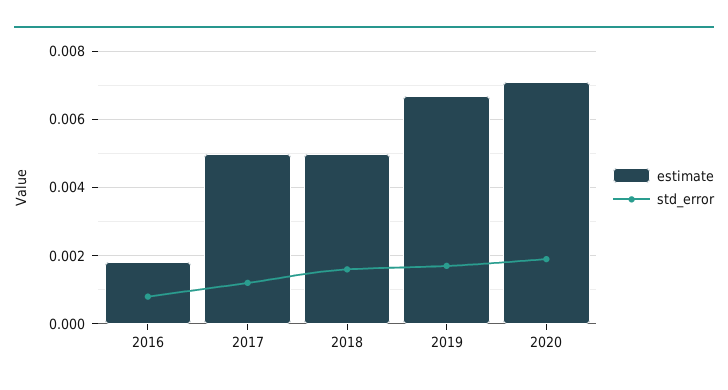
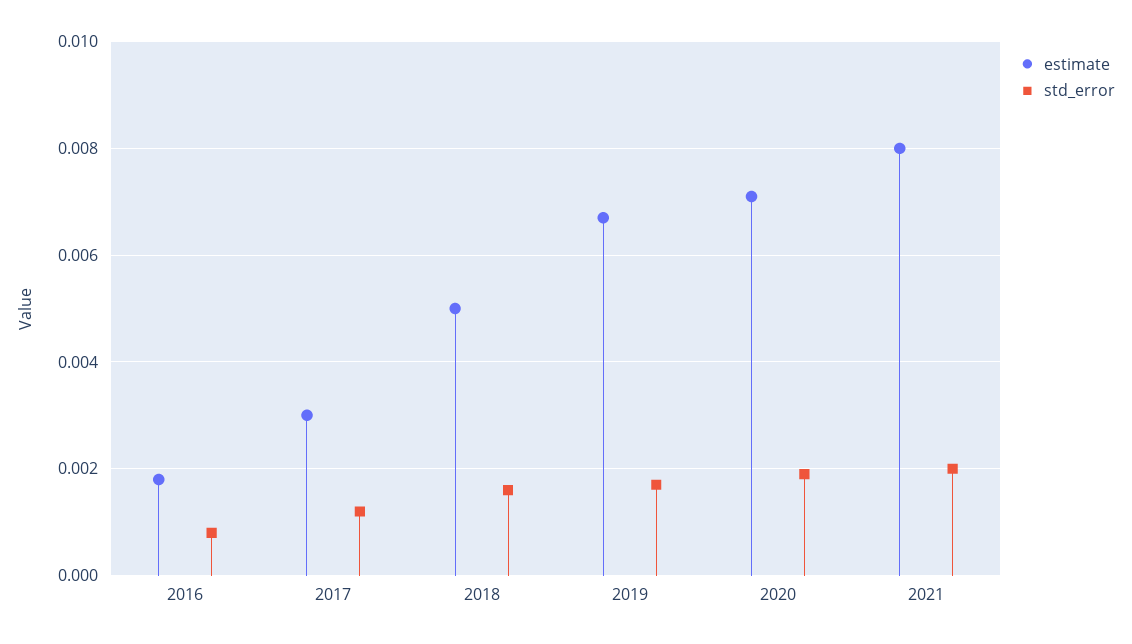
estimate, 2017: 0.005 -> 0.003
estimate, 2021: none -> 0.008
std_error, 2021: none -> 0.002

